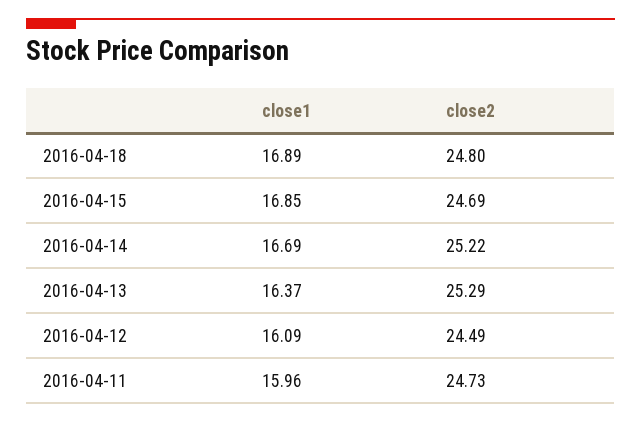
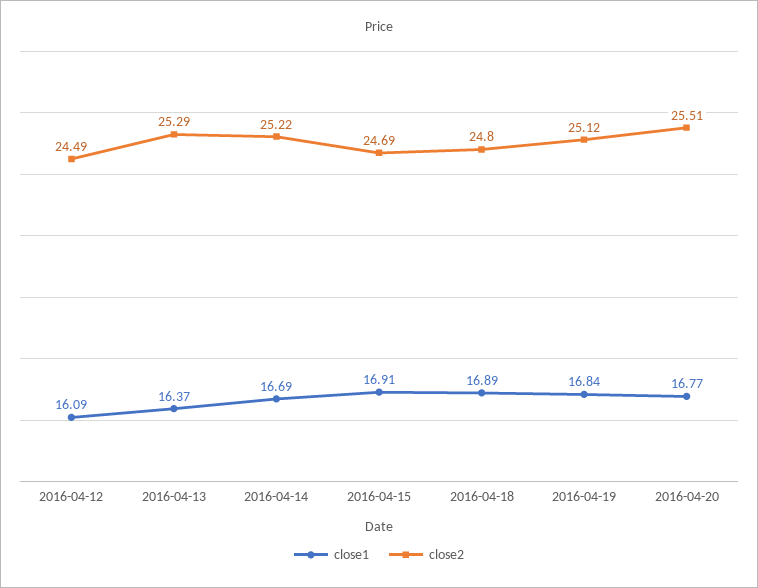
close1, 2016-04-15: 16.85 -> 16.91
close1, 2016-04-11: 15.96 -> none
close2, 2016-04-11: 24.73 -> none
close1, 2016-04-19: none -> 16.84
close2, 2016-04-19: none -> 25.12
close1, 2016-04-20: none -> 16.77
close2, 2016-04-20: none -> 25.51

